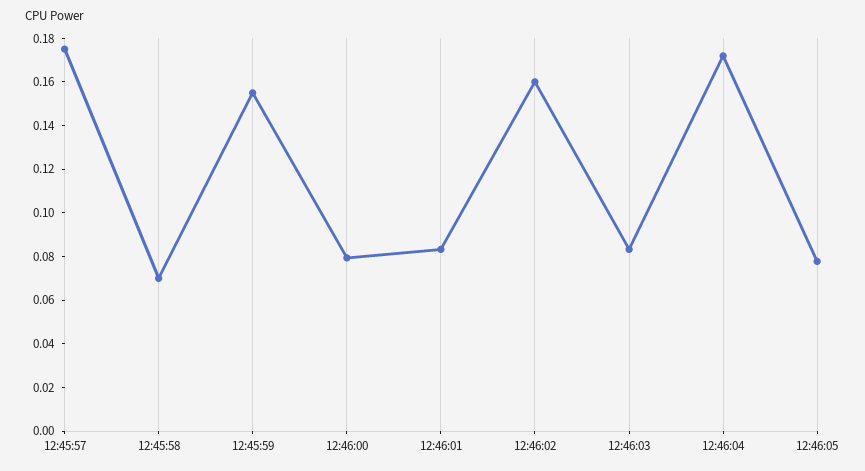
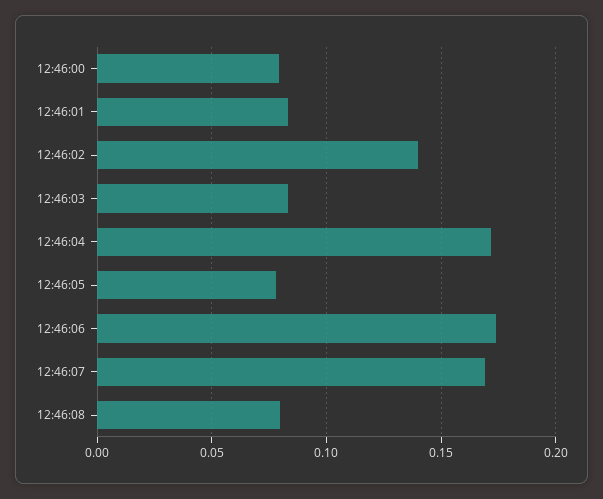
12:45:57: 0.175 -> none
12:45:58: 0.07 -> none
12:45:59: 0.155 -> none
12:46:02: 0.16 -> 0.14
12:46:06: none -> 0.175
12:46:07: none -> 0.17
12:46:08: none -> 0.08

